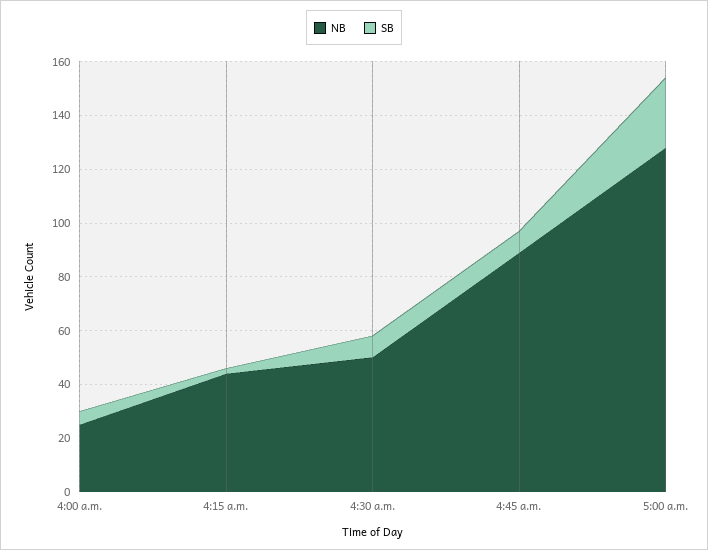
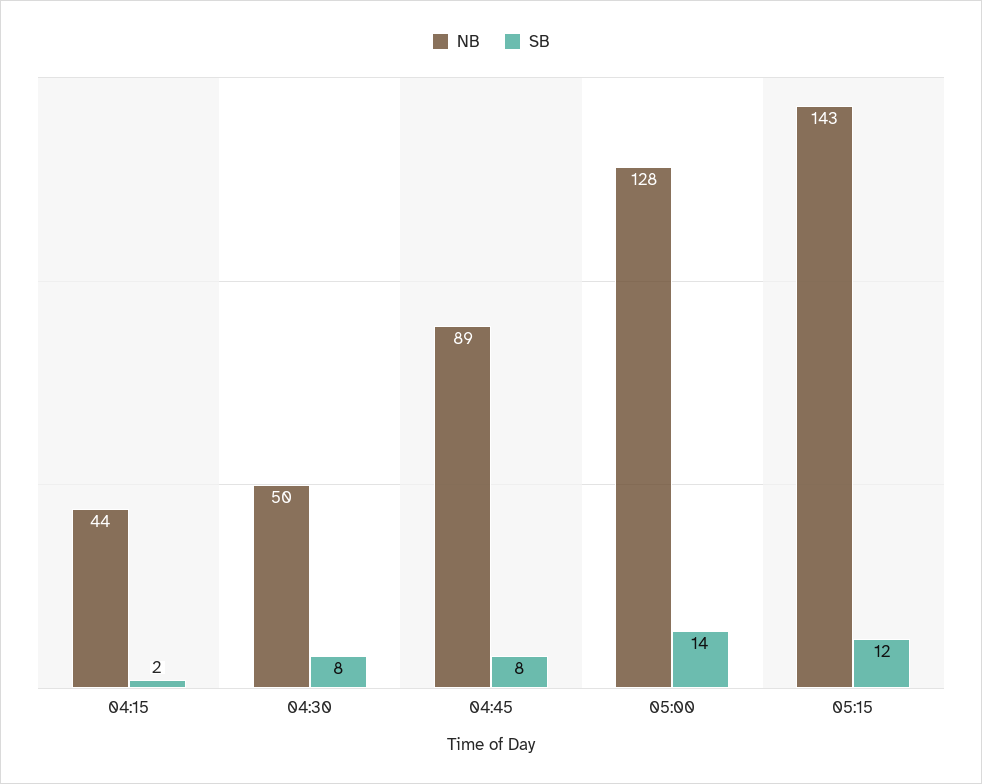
NB, 4:00 a.m.: 25 -> none
SB, 4:00 a.m.: 5 -> none
SB, 5:00 a.m.: 25 -> 14
NB, 05:15: none -> 143
SB, 05:15: none -> 12

